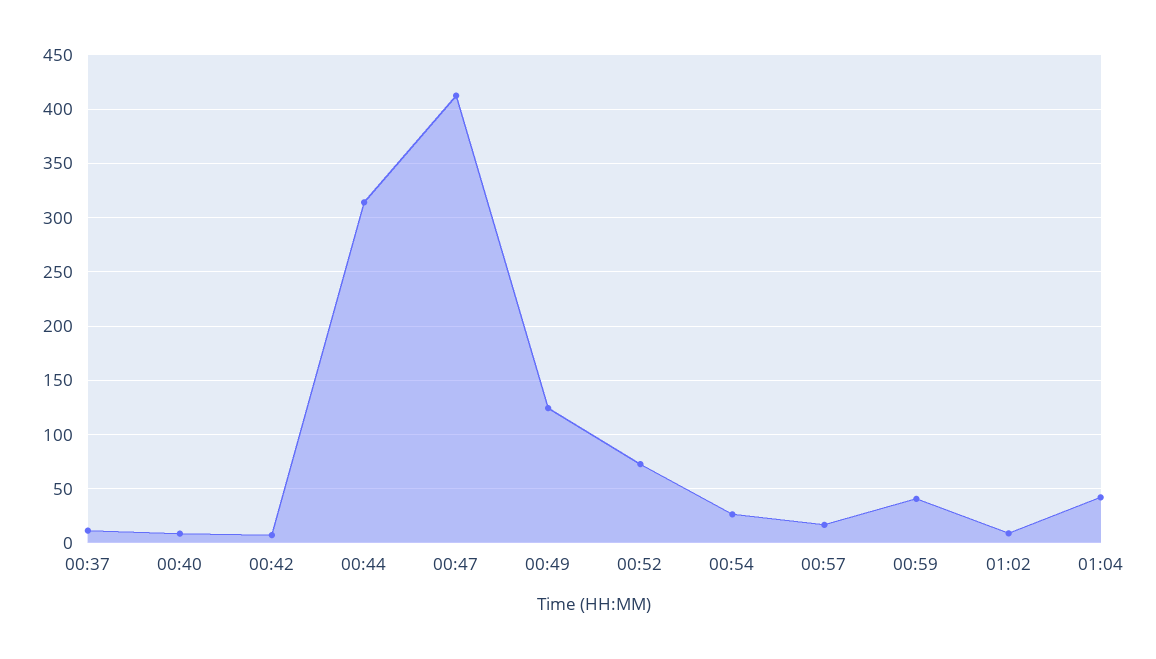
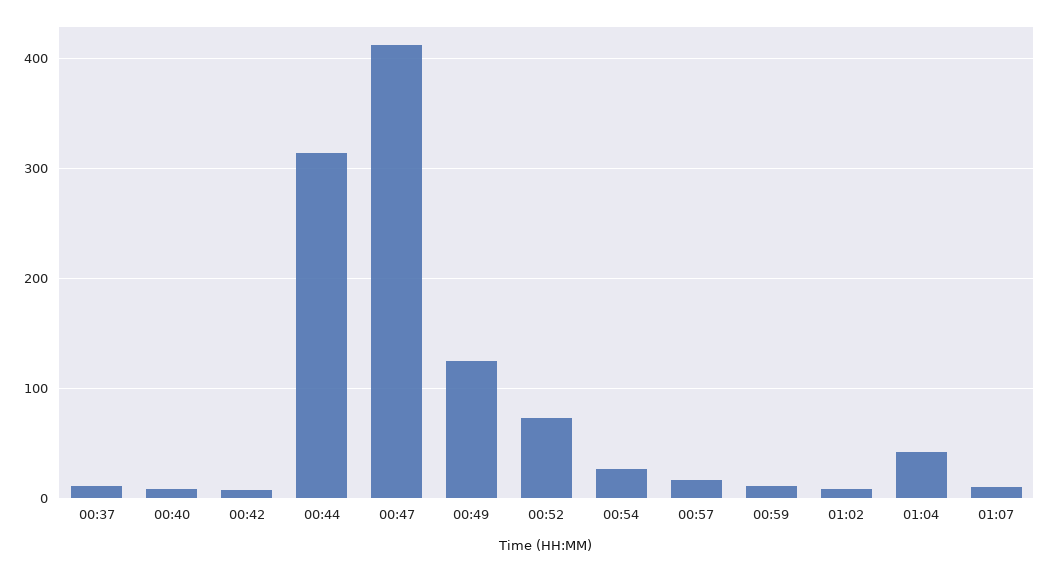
00:59: 40 -> 10
01:07: none -> 10

